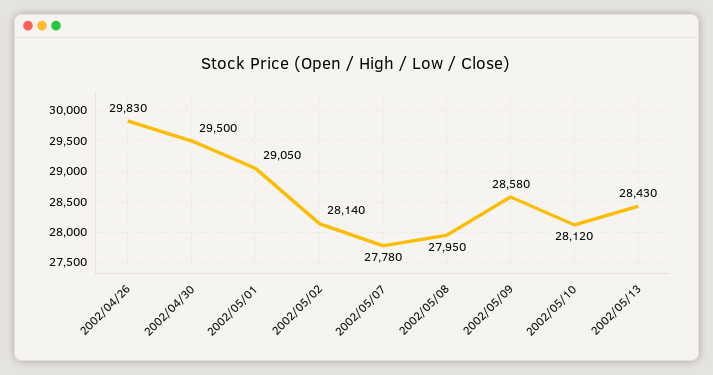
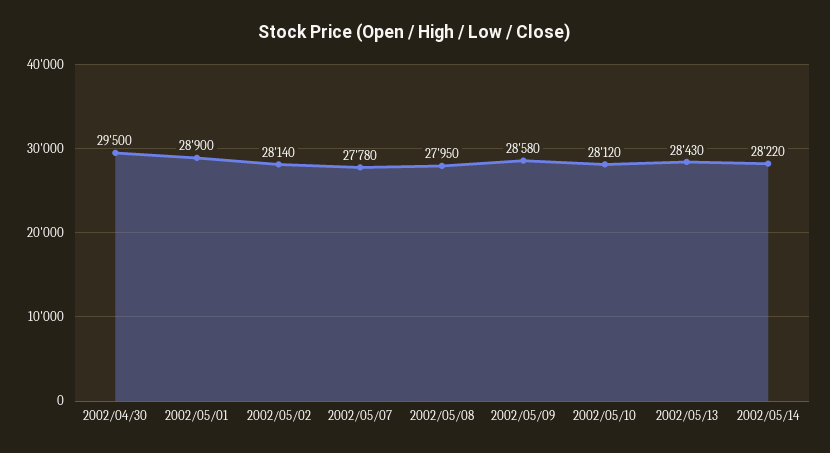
2002/04/26: 29830 -> none
2002/05/01: 29050 -> 28900
2002/05/14: none -> 28220

